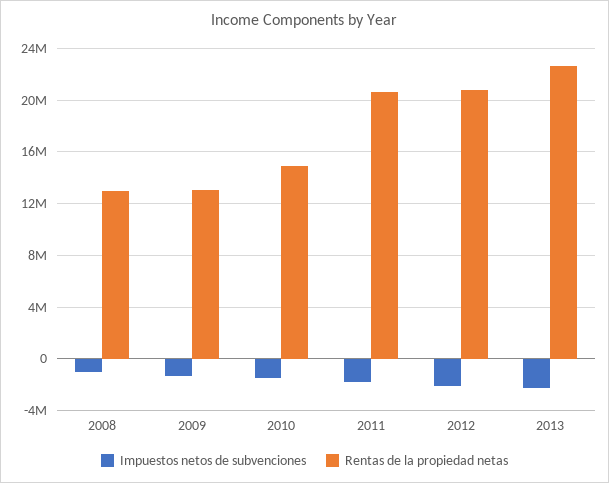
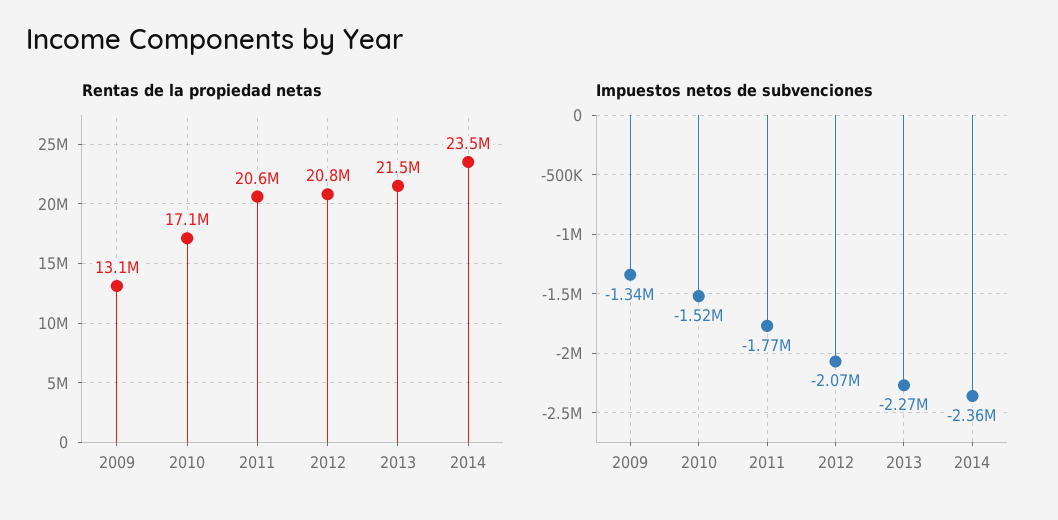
Impuestos netos de subvenciones, 2008: -1000000 -> none
Rentas de la propiedad netas, 2008: 13000000 -> none
Rentas de la propiedad netas, 2010: 15000000 -> 17100000
Rentas de la propiedad netas, 2013: 22500000 -> 21500000
Rentas de la propiedad netas, 2014: none -> 23500000
Impuestos netos de subvenciones, 2014: none -> -2360000

